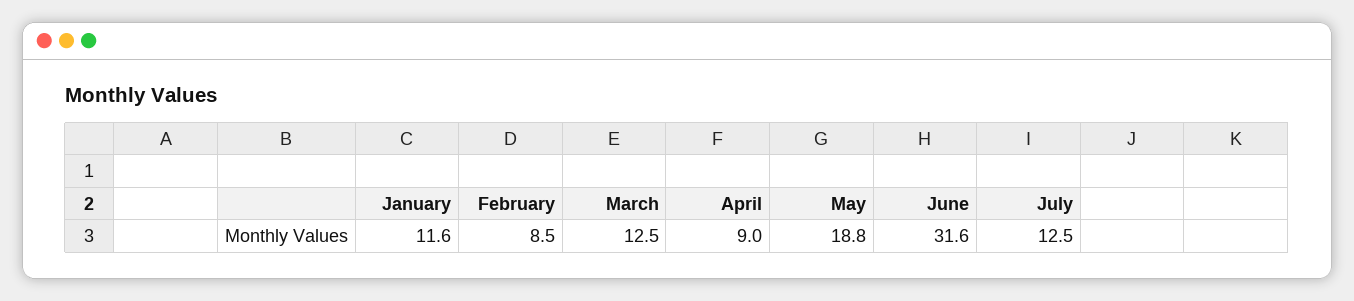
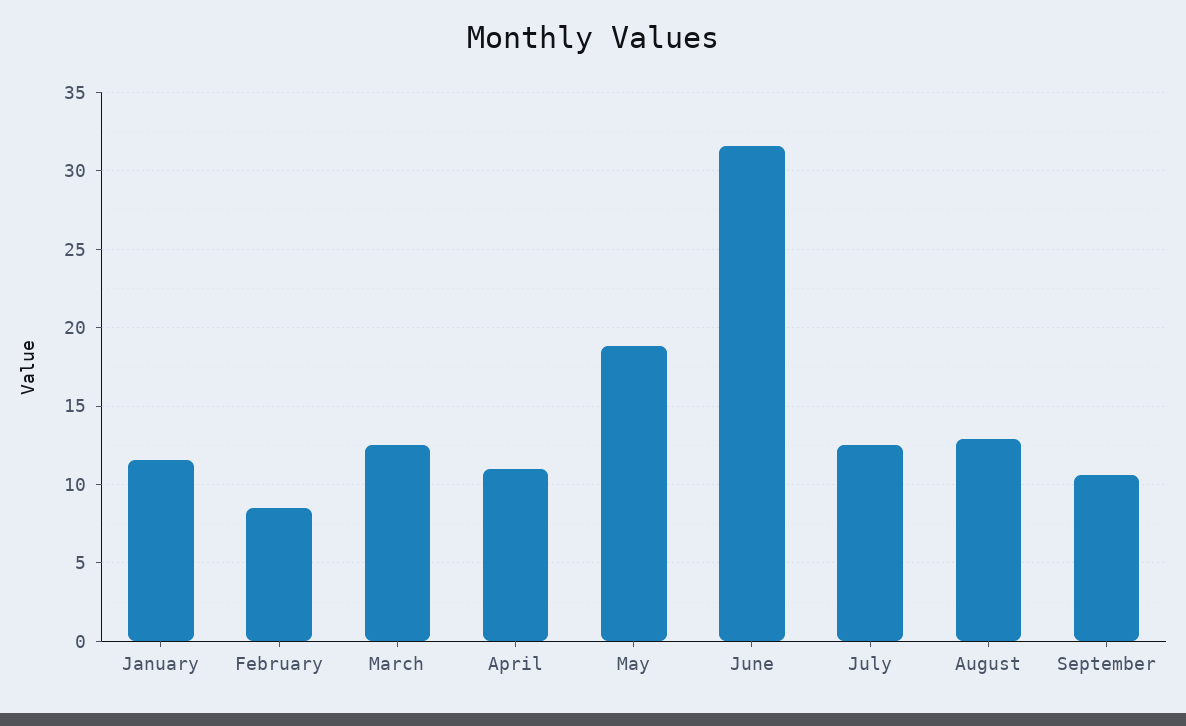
April: 9 -> 11
August: none -> 13
September: none -> 10.5

